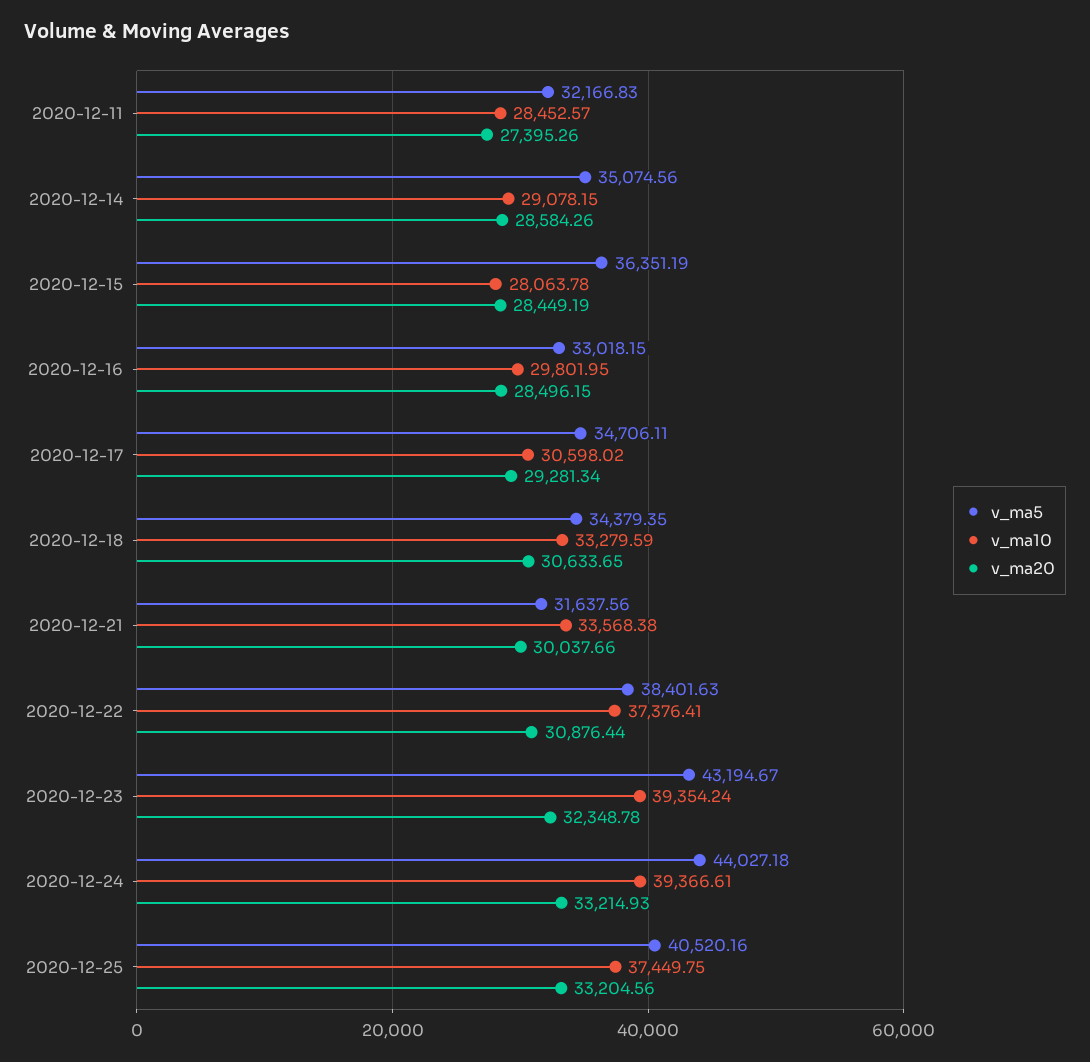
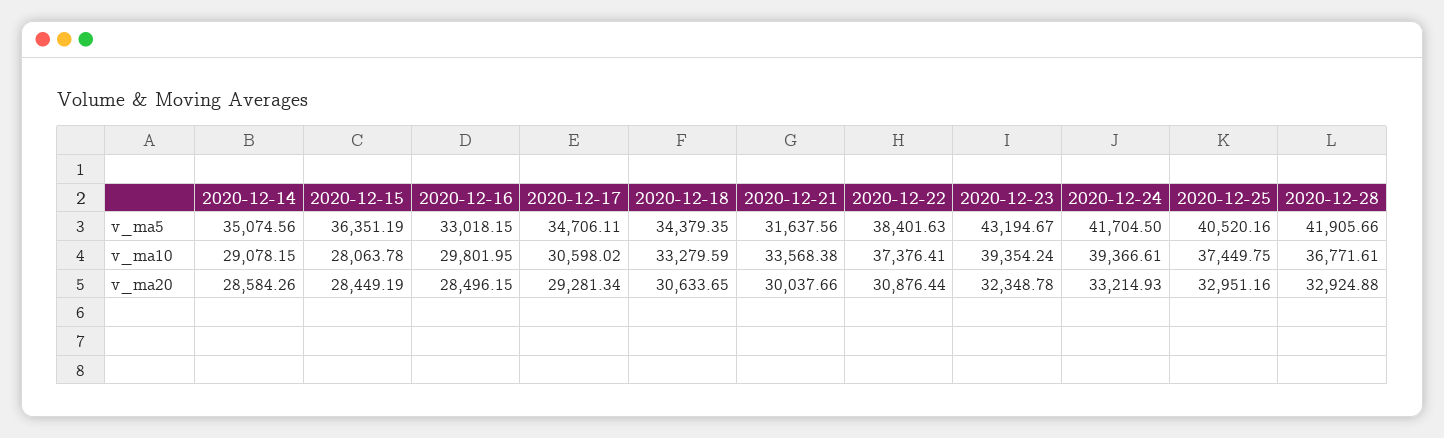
v_ma5, 2020-12-11: 32166.83 -> none
v_ma10, 2020-12-11: 28452.57 -> none
v_ma20, 2020-12-11: 27395.26 -> none
v_ma5, 2020-12-24: 44027.18 -> 41704.5
v_ma20, 2020-12-25: 33204.56 -> 32951.16
v_ma5, 2020-12-28: none -> 41905.66
v_ma10, 2020-12-28: none -> 36771.61
v_ma20, 2020-12-28: none -> 32924.88

